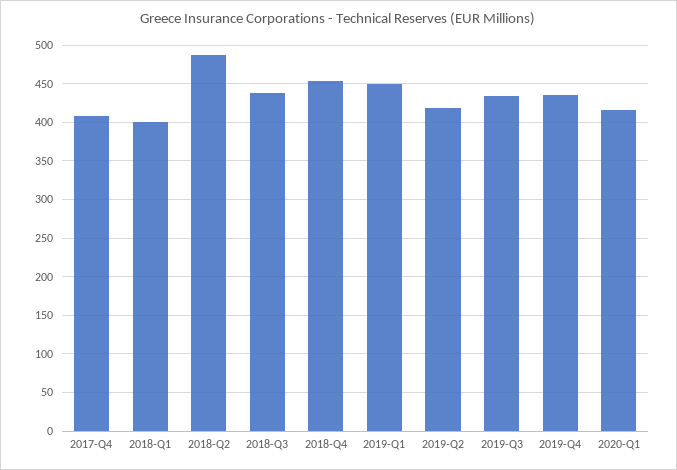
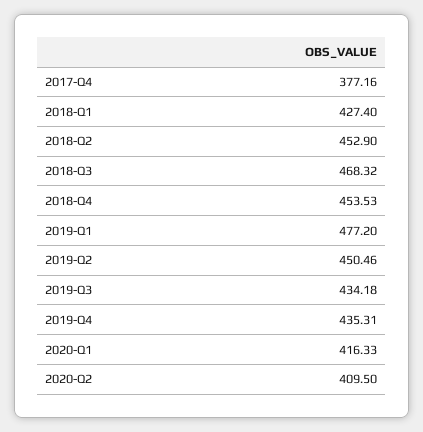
2017-Q4: 410 -> 377.16
2018-Q1: 400 -> 427.4
2018-Q2: 490 -> 452.9
2018-Q3: 440 -> 468.32
2019-Q1: 450 -> 477.2
2019-Q2: 420 -> 450.46
2020-Q2: none -> 409.5

